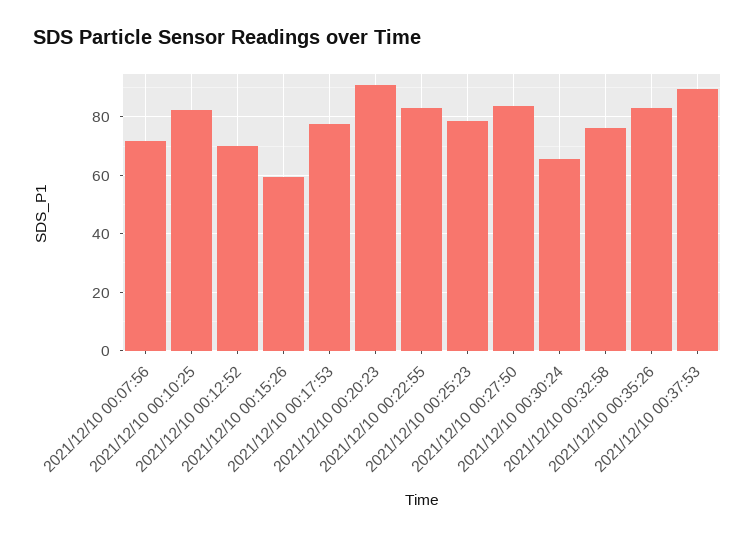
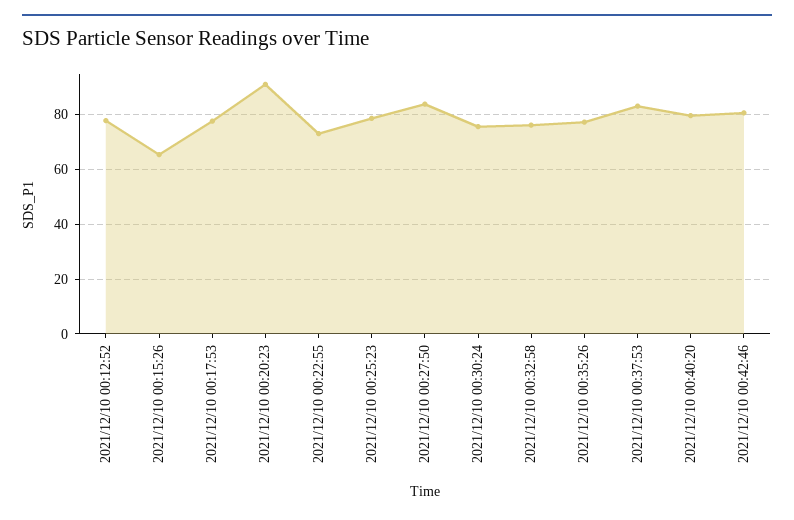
2021/12/10 00:07:56: 72.5 -> none
2021/12/10 00:10:25: 82.5 -> none
2021/12/10 00:12:52: 70 -> 77.5
2021/12/10 00:15:26: 60 -> 65
2021/12/10 00:22:55: 82.5 -> 72.5
2021/12/10 00:30:24: 65 -> 75
2021/12/10 00:35:26: 82.5 -> 77.5
2021/12/10 00:37:53: 90 -> 82.5
2021/12/10 00:40:20: none -> 80
2021/12/10 00:42:46: none -> 80

